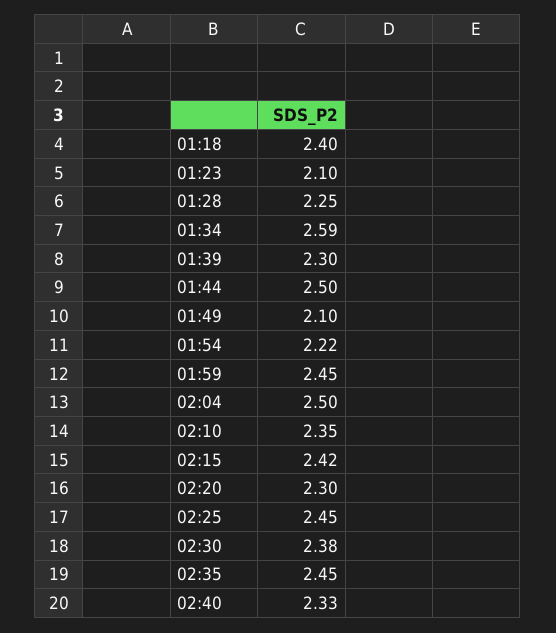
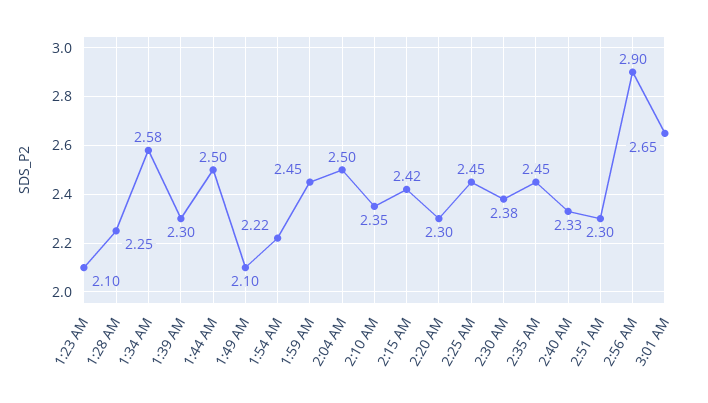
01:18: 2.4 -> none
01:34: 2.59 -> 2.58
2:51 AM: none -> 2.3
2:56 AM: none -> 2.9
3:01 AM: none -> 2.65

